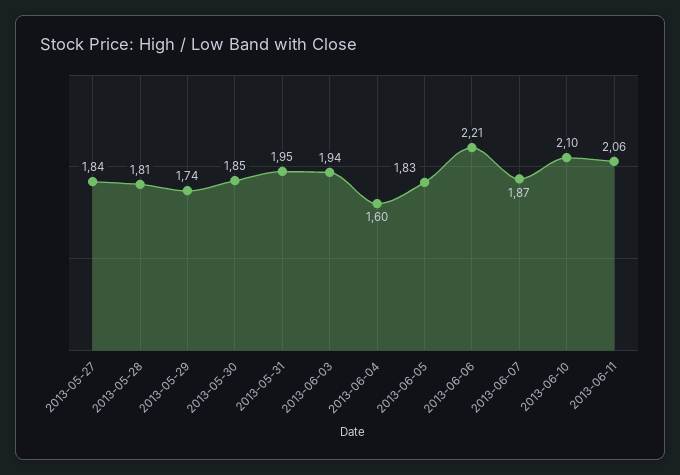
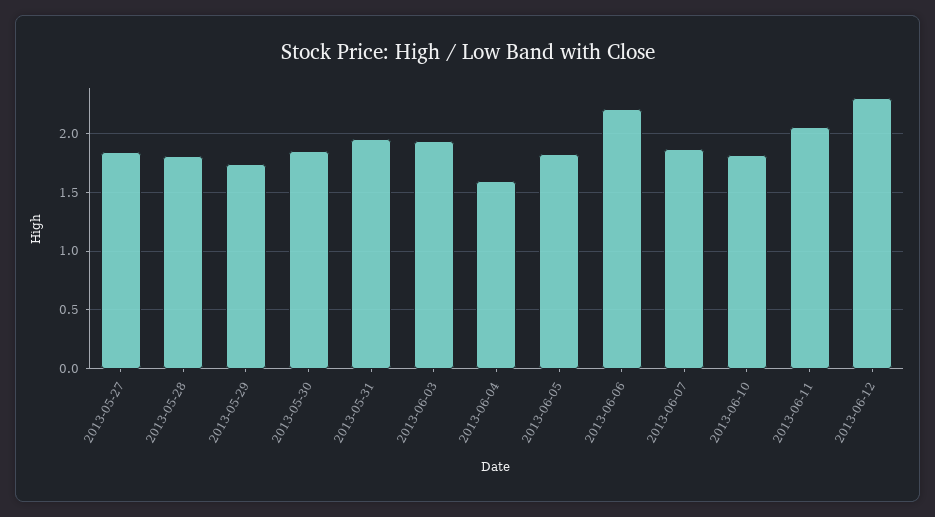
2013-06-10: 2.1 -> 1.8
2013-06-12: none -> 2.3

